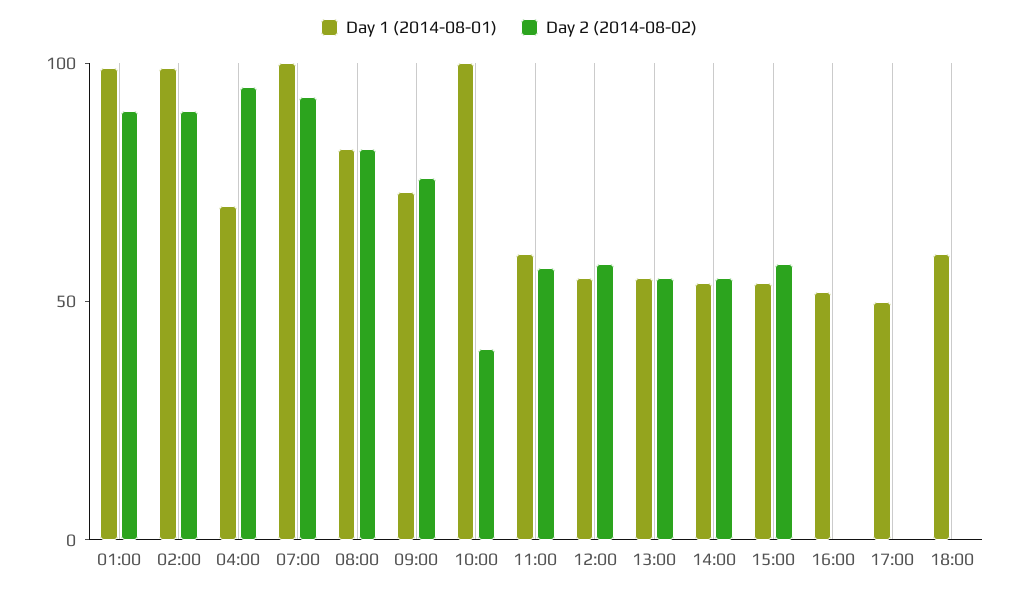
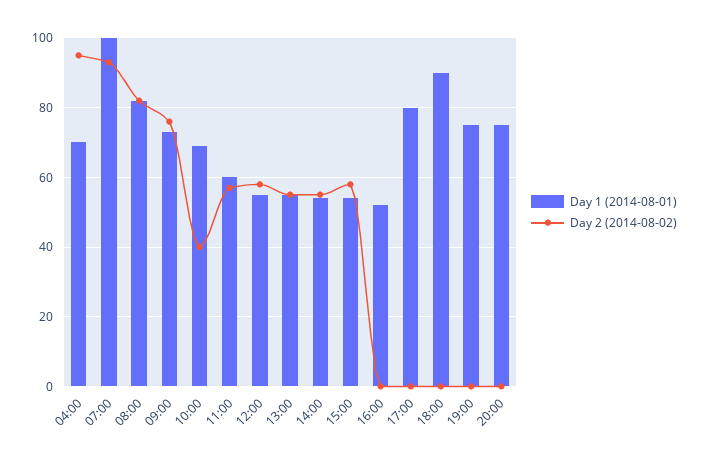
Day 1 (2014-08-01), 01:00: 100 -> none
Day 2 (2014-08-02), 01:00: 90 -> none
Day 1 (2014-08-01), 02:00: 100 -> none
Day 2 (2014-08-02), 02:00: 90 -> none
Day 1 (2014-08-01), 10:00: 100 -> 70
Day 1 (2014-08-01), 17:00: 50 -> 80
Day 1 (2014-08-01), 18:00: 60 -> 90
Day 1 (2014-08-01), 19:00: none -> 75
Day 2 (2014-08-02), 19:00: none -> 0
Day 1 (2014-08-01), 20:00: none -> 75
Day 2 (2014-08-02), 20:00: none -> 0

